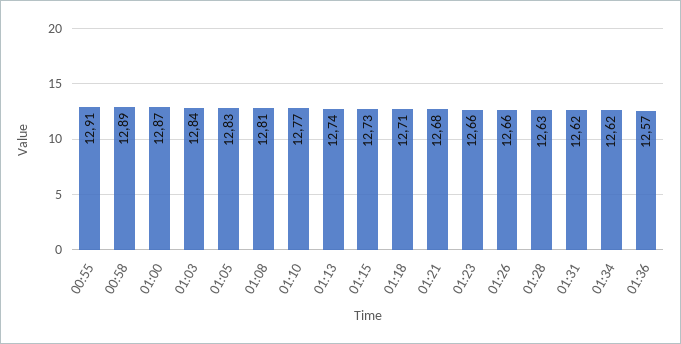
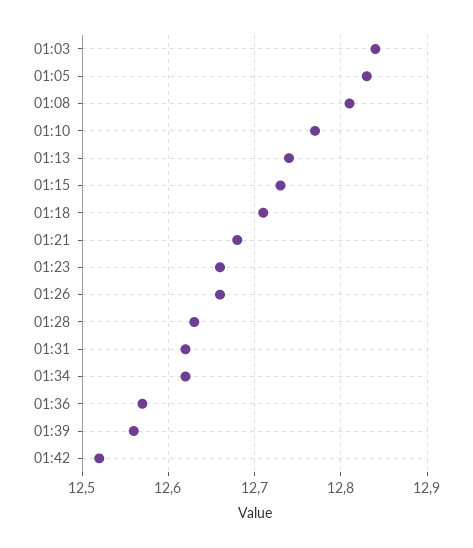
00:55: 12.91 -> none
00:58: 12.89 -> none
01:00: 12.87 -> none
01:39: none -> 12.56
01:42: none -> 12.52

